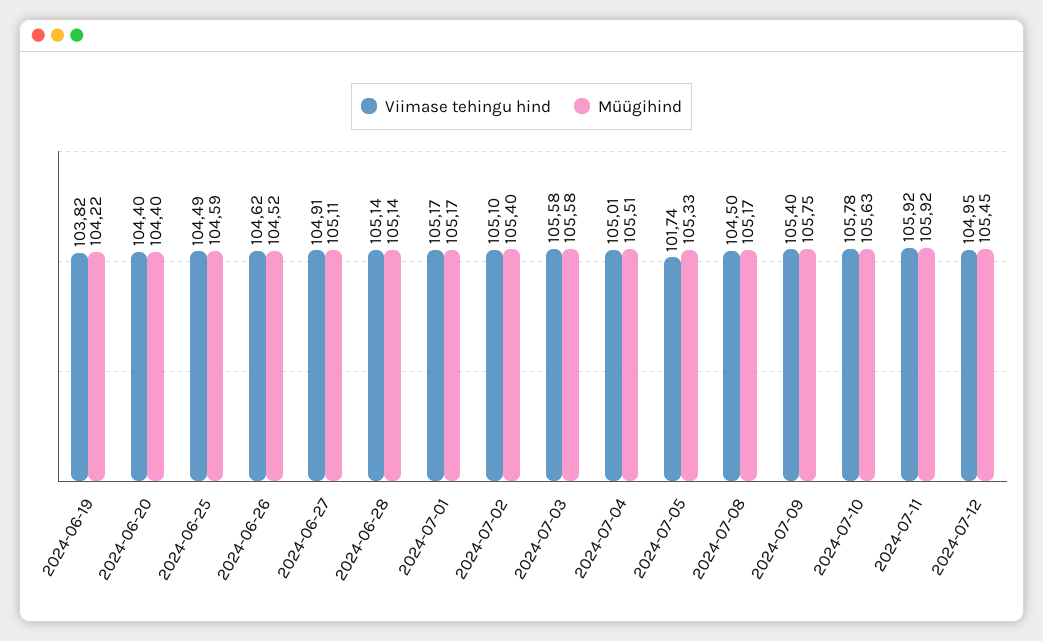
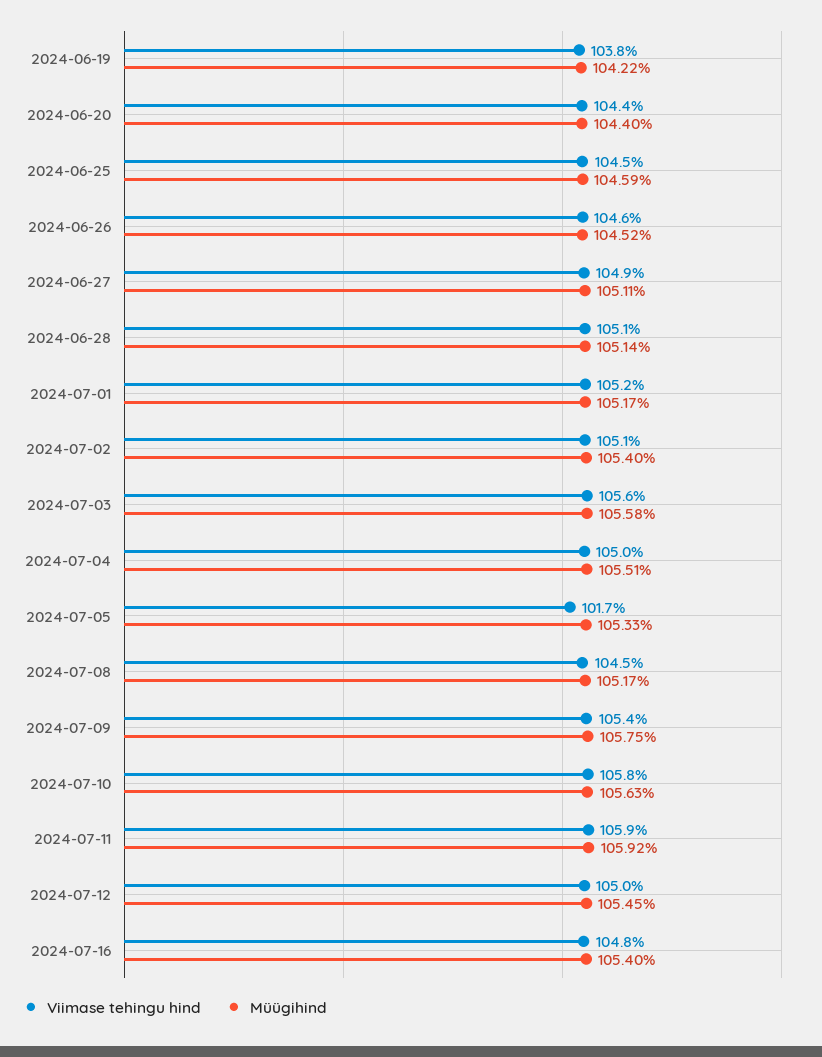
Viimase tehingu hind, 2024-07-16: none -> 104.8
Müügihind, 2024-07-16: none -> 105.4

